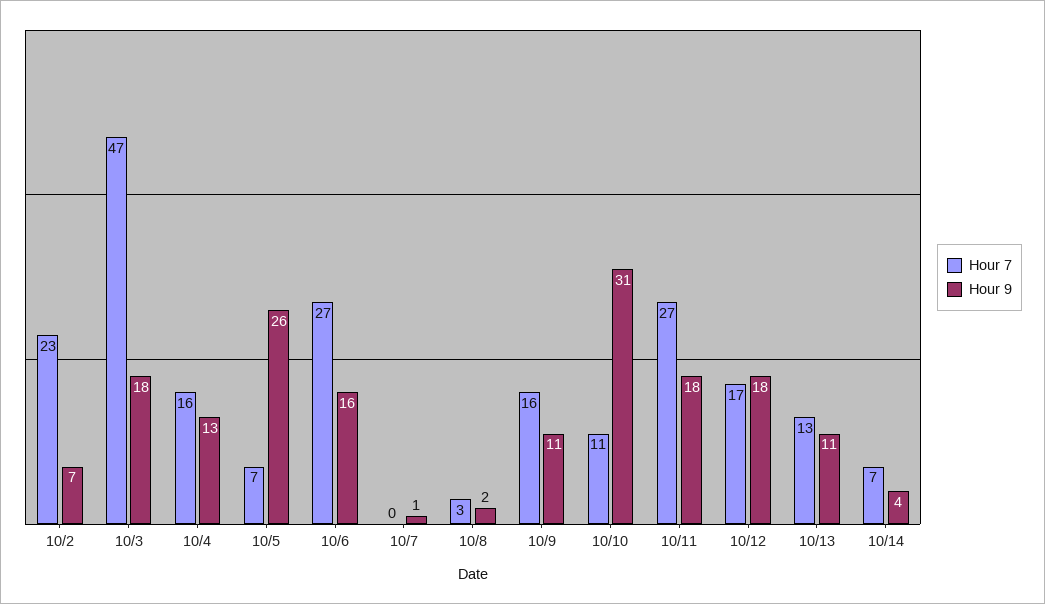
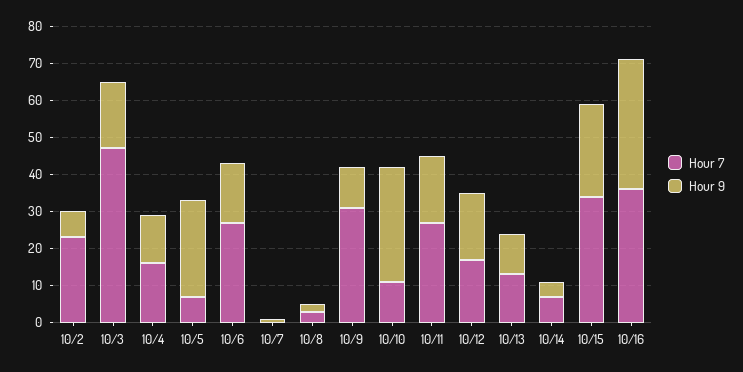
Hour 7, 10/9: 16 -> 30
Hour 7, 10/15: none -> 35
Hour 9, 10/15: none -> 25
Hour 7, 10/16: none -> 35
Hour 9, 10/16: none -> 35

